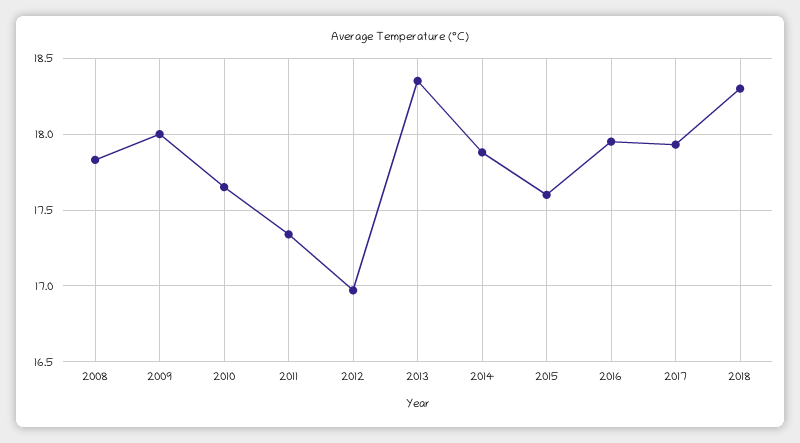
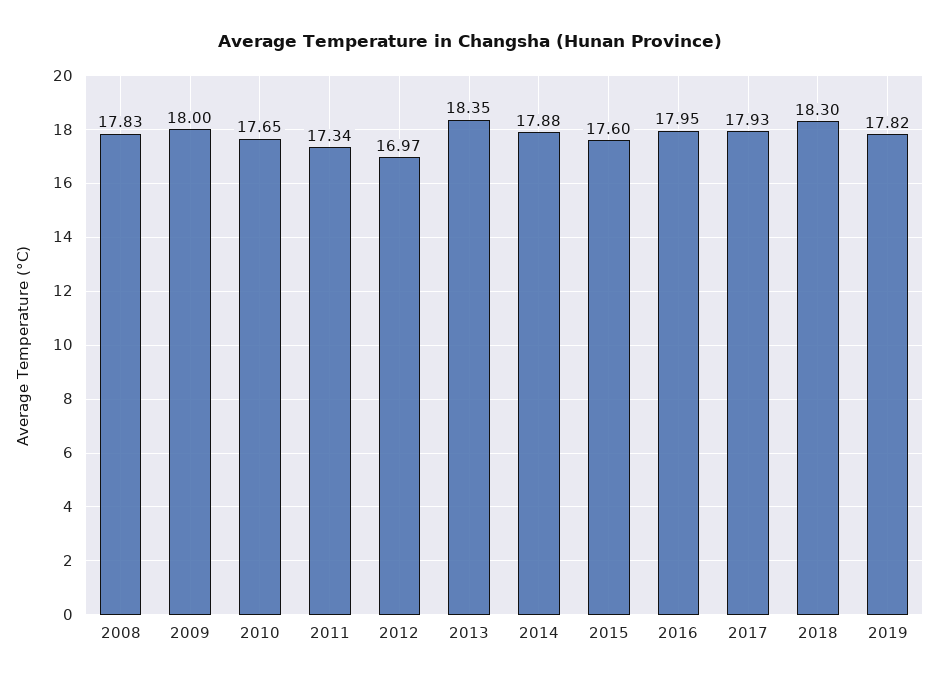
2019: none -> 17.82

